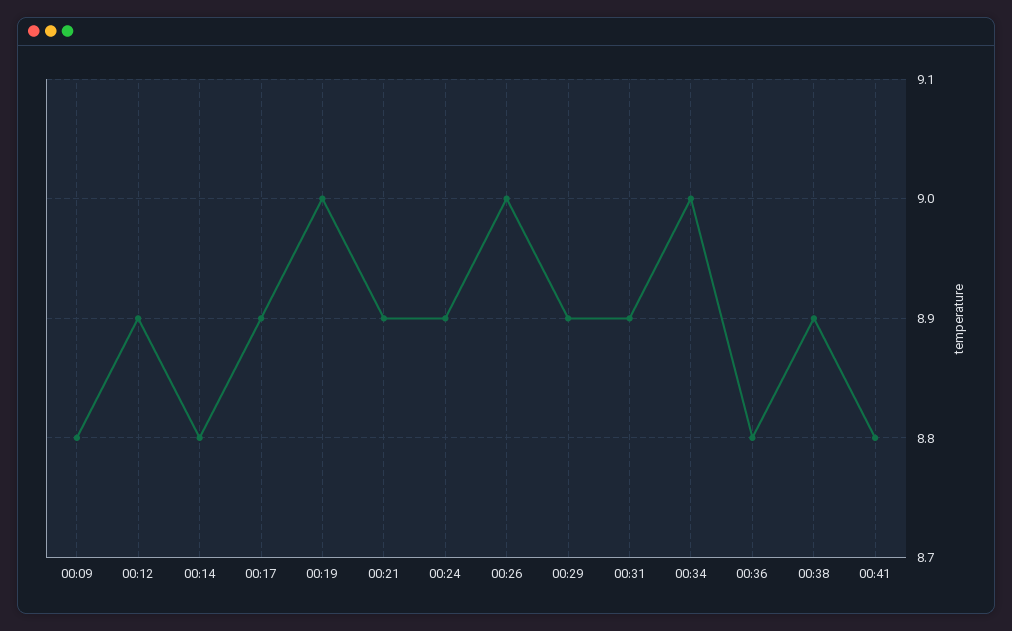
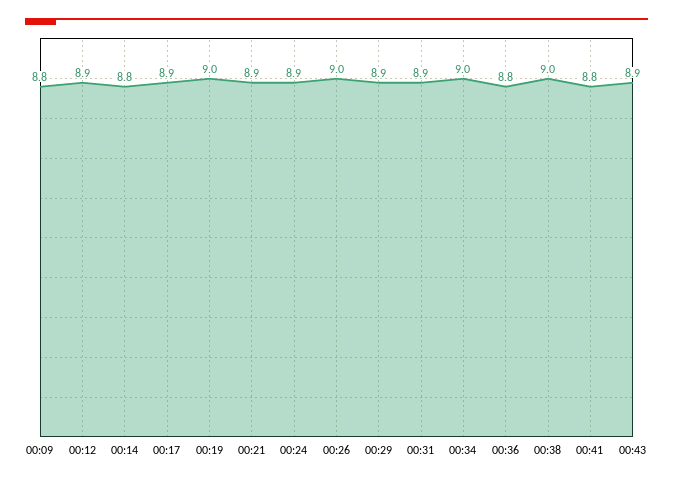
00:38: 8.9 -> 9
00:43: none -> 8.9

